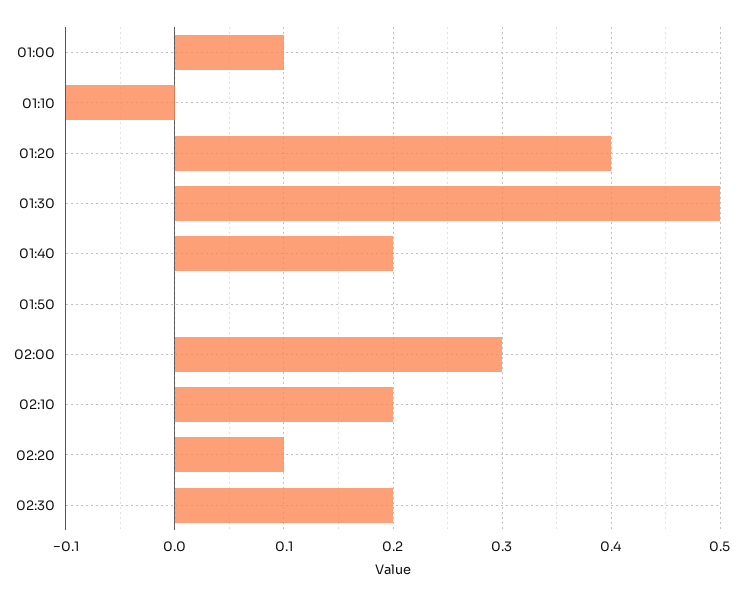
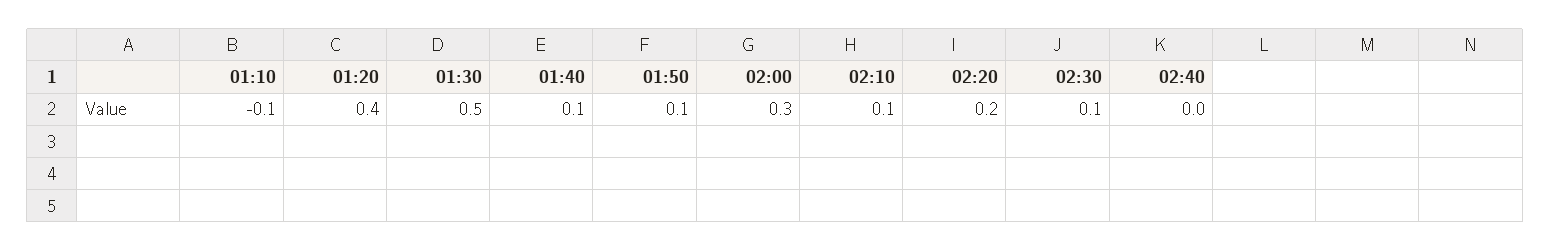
01:00: 0.1 -> none
01:40: 0.2 -> 0.1
01:50: 0 -> 0.1
02:10: 0.2 -> 0.1
02:20: 0.1 -> 0.2
02:30: 0.2 -> 0.1
02:40: none -> 0

